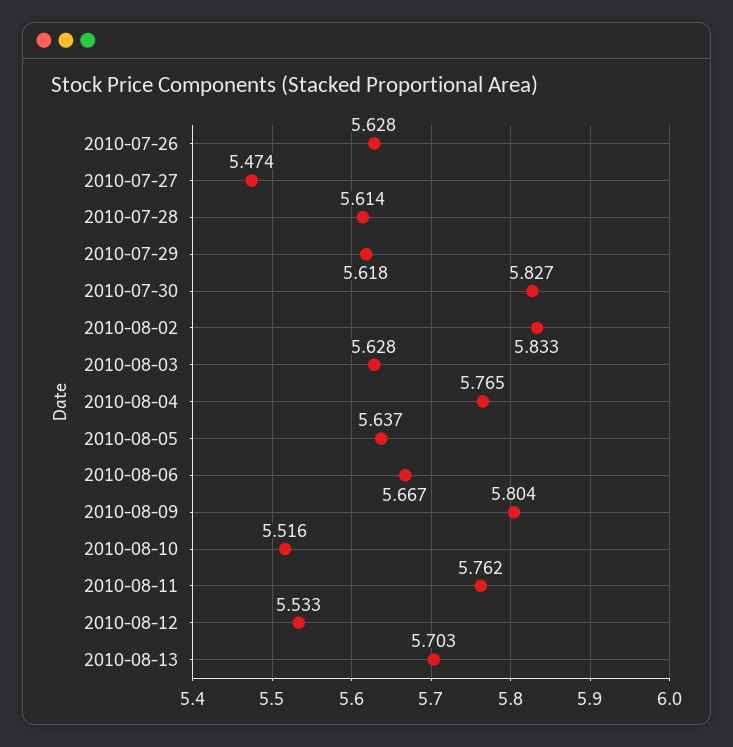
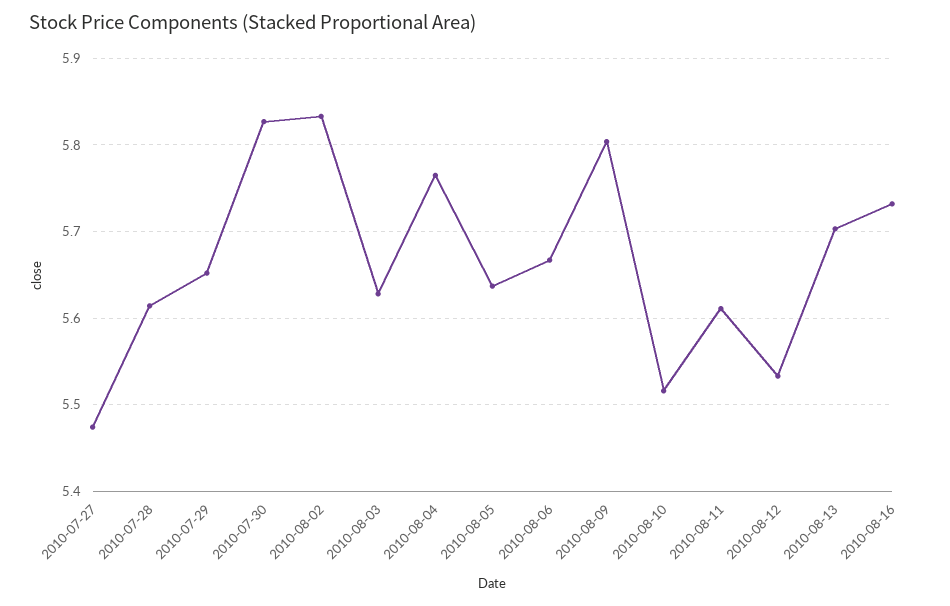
2010-07-26: 5.628 -> none
2010-07-29: 5.618 -> 5.65
2010-08-11: 5.762 -> 5.61
2010-08-16: none -> 5.73

